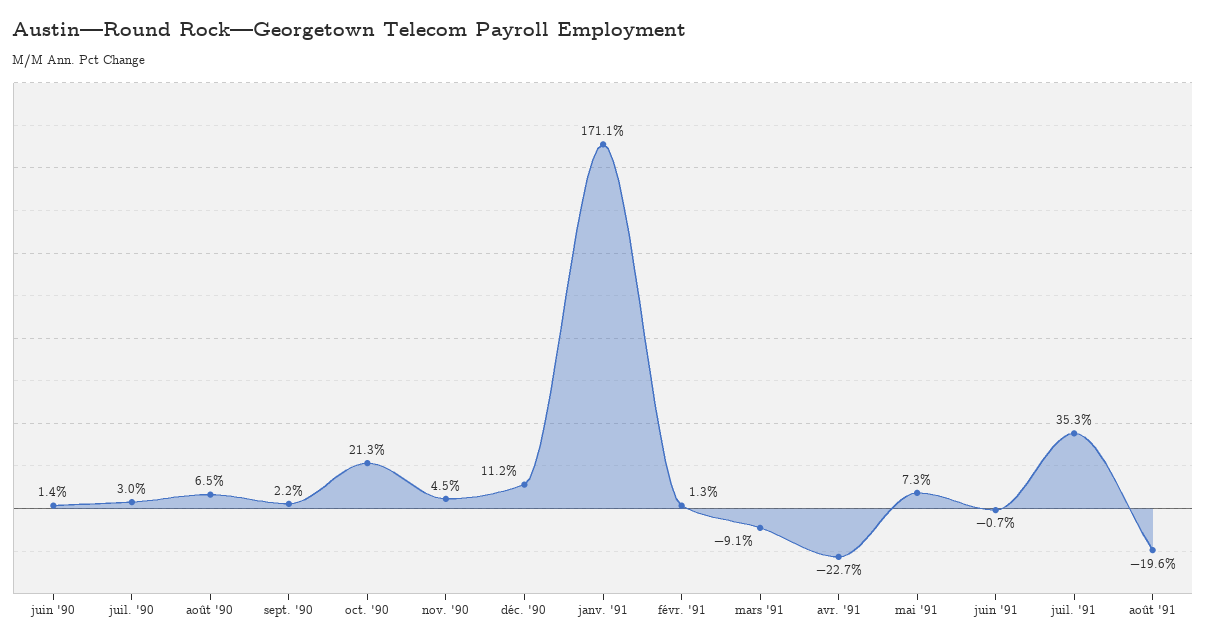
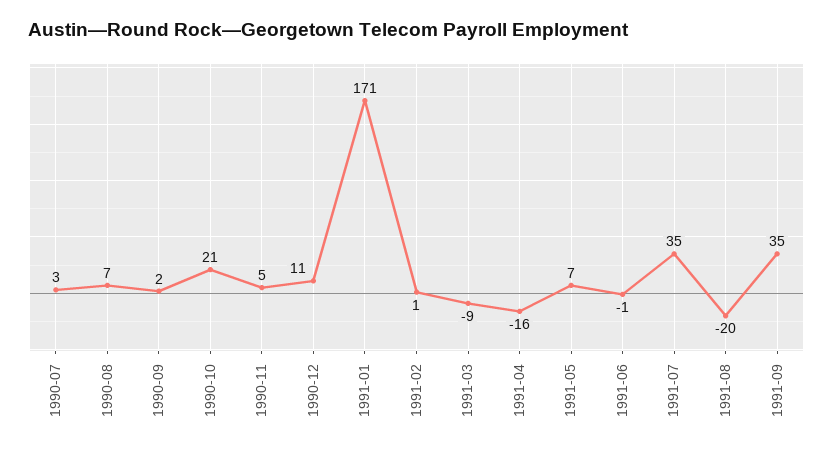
juin '90: 1.4 -> none
avr. '91: -22.7 -> -16
1991-09: none -> 35

